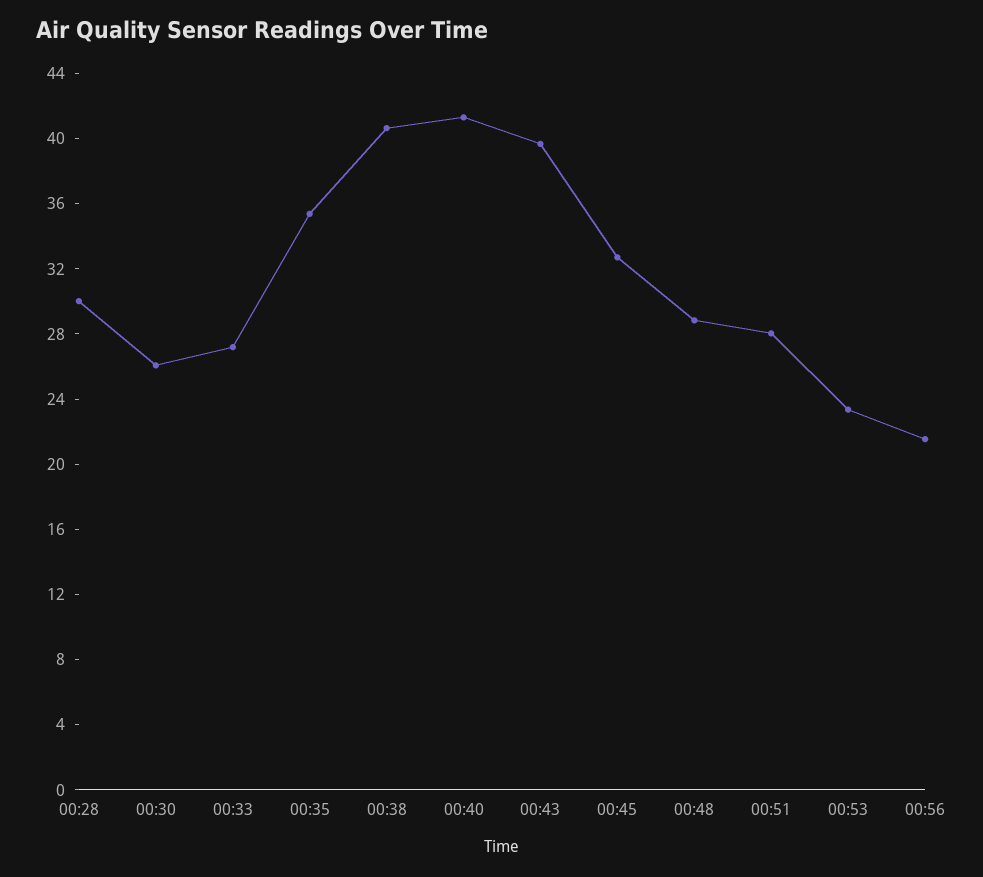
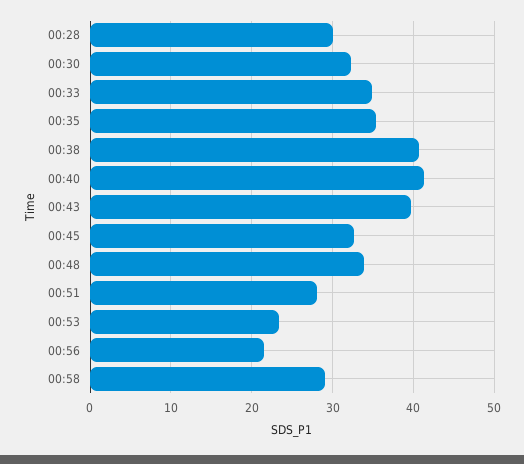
00:30: 26 -> 32
00:33: 27 -> 35
00:48: 29 -> 34
00:58: none -> 29

